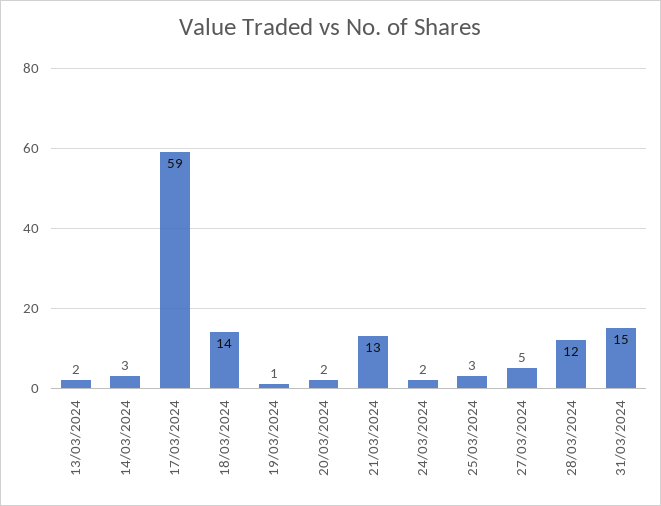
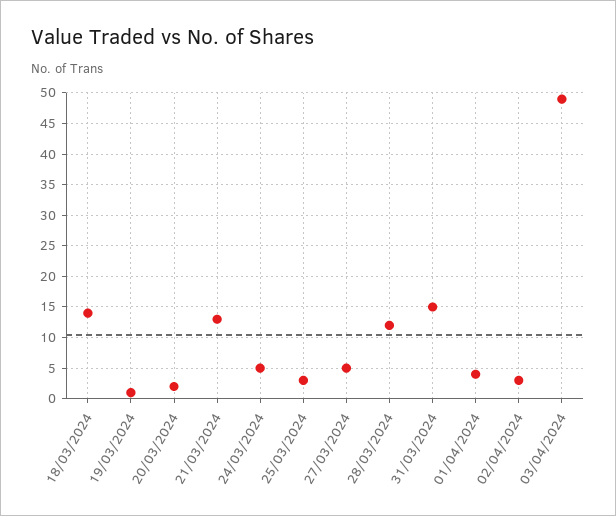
13/03/2024: 2 -> none
14/03/2024: 3 -> none
17/03/2024: 59 -> none
24/03/2024: 2 -> 5
01/04/2024: none -> 4
02/04/2024: none -> 3
03/04/2024: none -> 49

